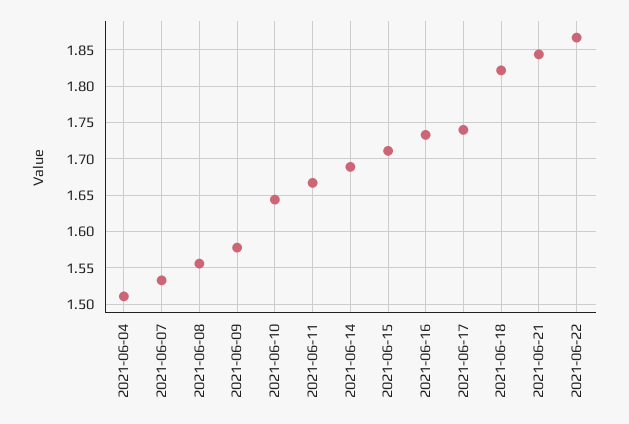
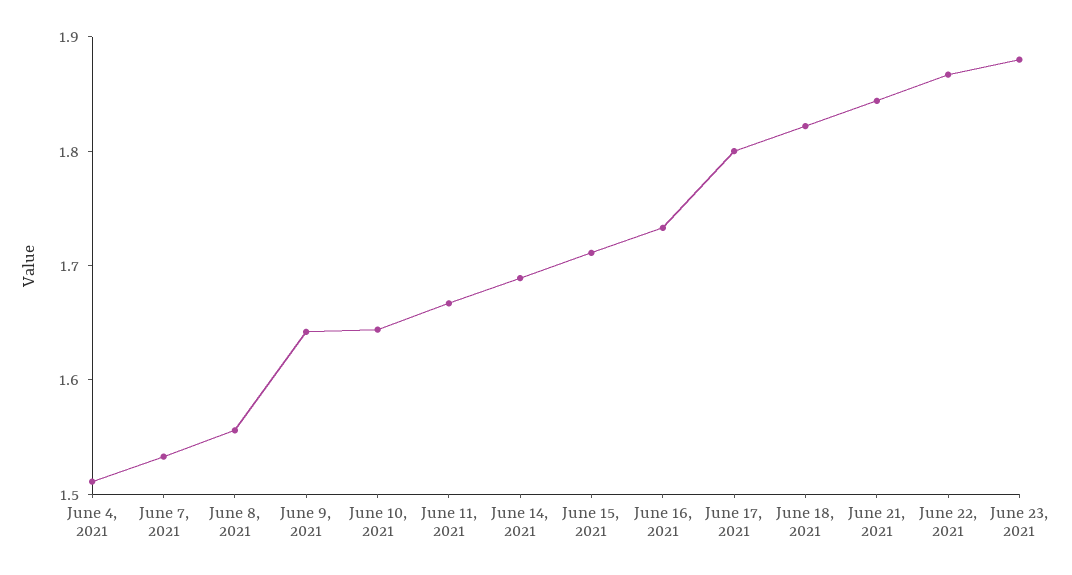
2021-06-09: 1.58 -> 1.64
2021-06-17: 1.74 -> 1.8
June 23, 2021: none -> 1.88

